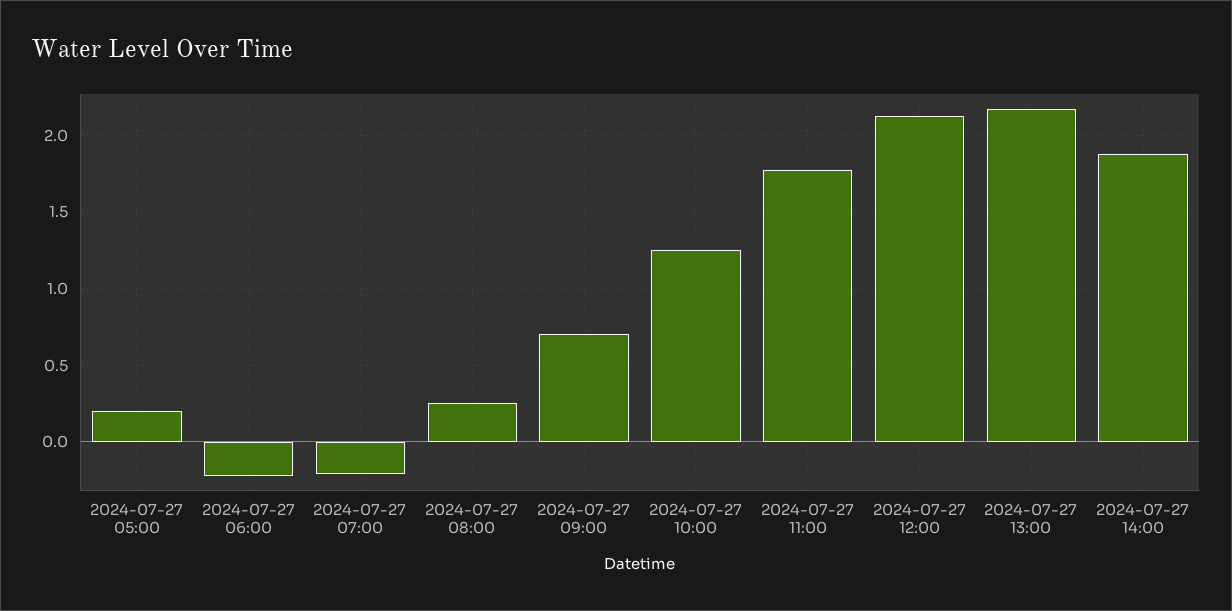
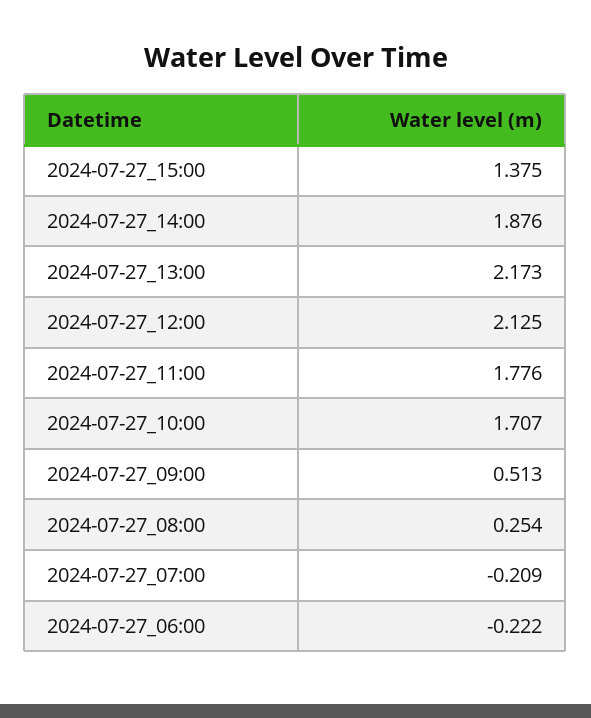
2024-07-27 05:00: 0.2 -> none
2024-07-27 09:00: 0.7 -> 0.513
2024-07-27 10:00: 1.25 -> 1.707
2024-07-27_15:00: none -> 1.375

